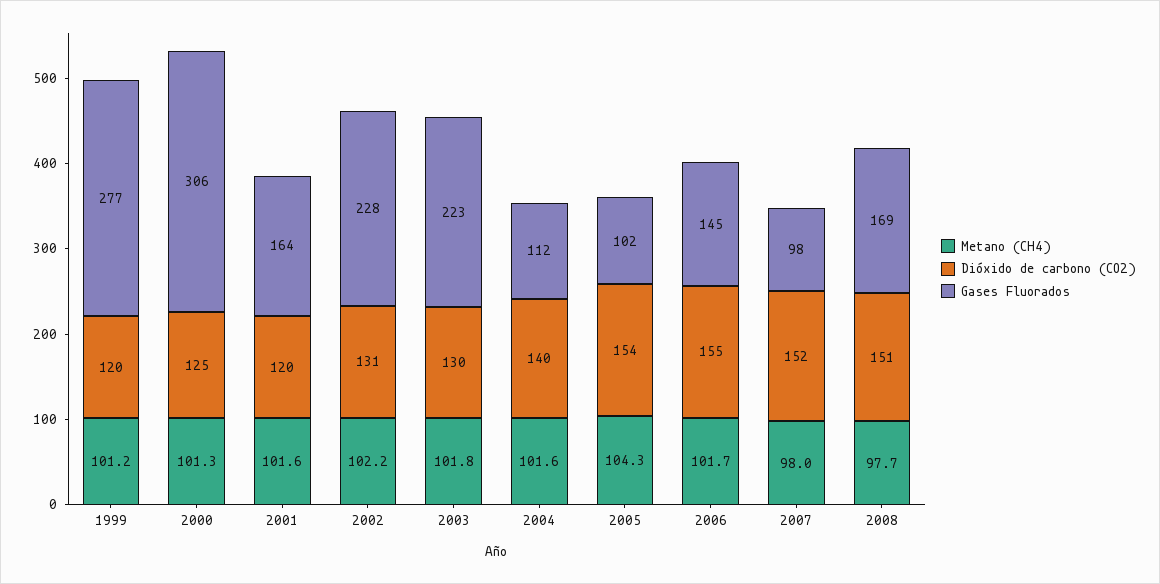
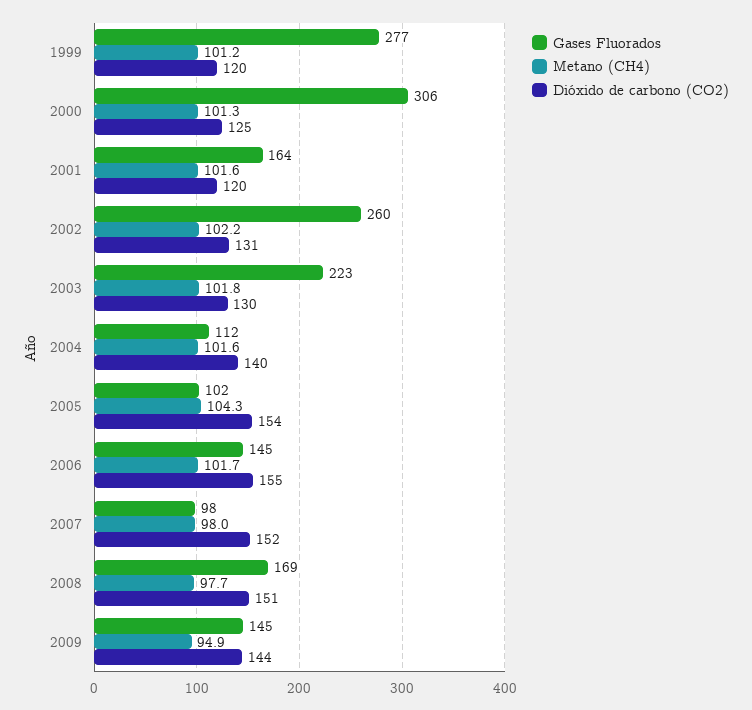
Gases Fluorados, 2002: 228 -> 260
Gases Fluorados, 2009: none -> 145
Metano (CH4), 2009: none -> 94.9
Dióxido de carbono (CO2), 2009: none -> 144

